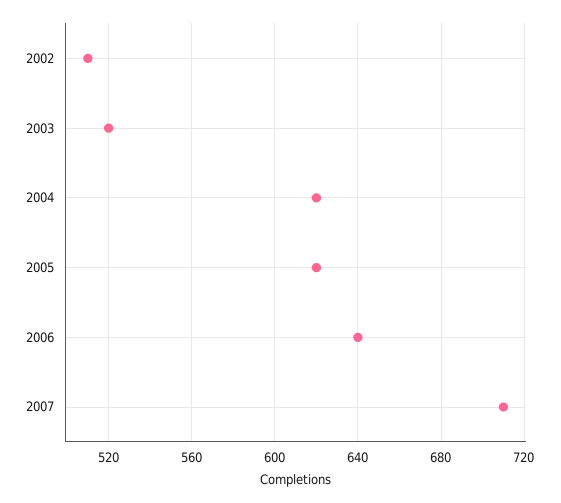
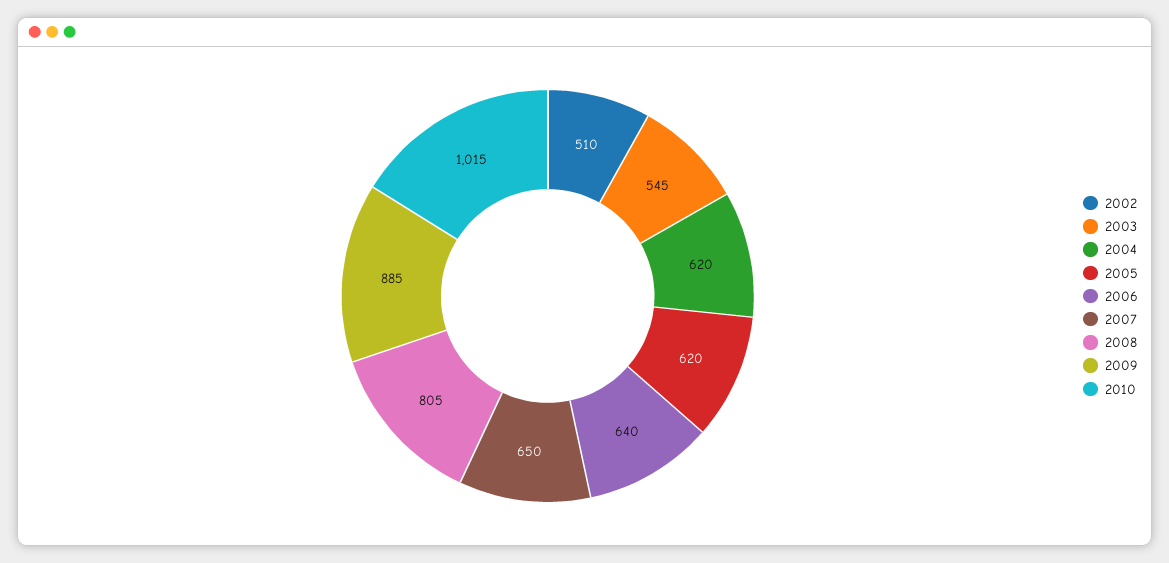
2003: 520 -> 545
2007: 710 -> 650
2008: none -> 805
2009: none -> 885
2010: none -> 1015

